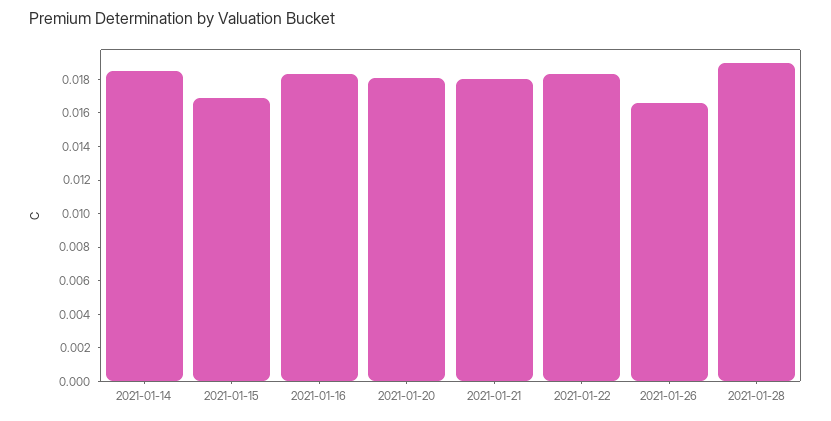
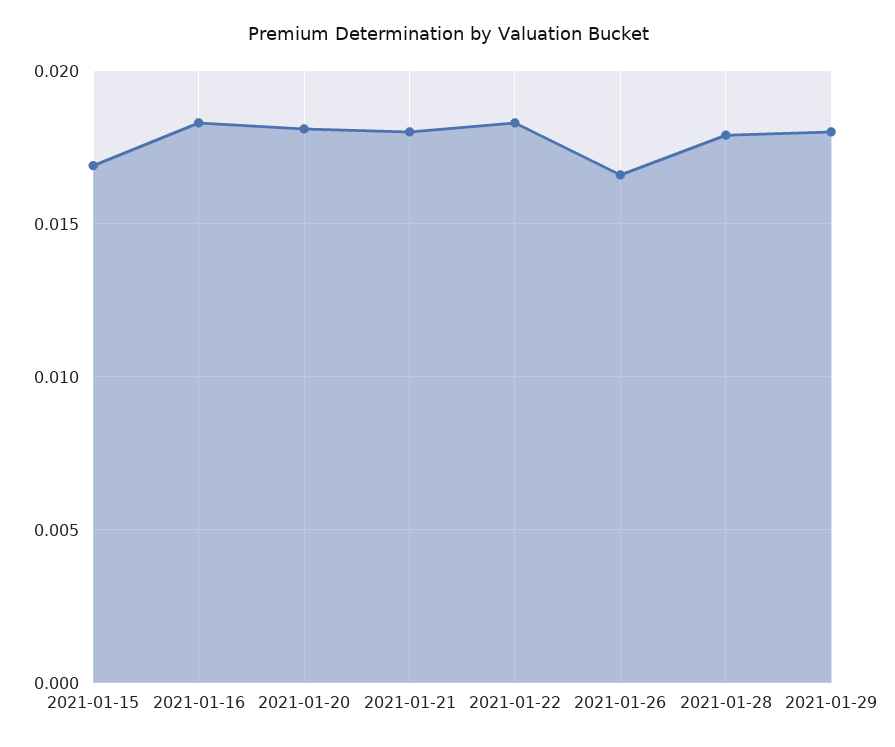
2021-01-14: 0.0185 -> none
2021-01-28: 0.019 -> 0.018
2021-01-29: none -> 0.018

